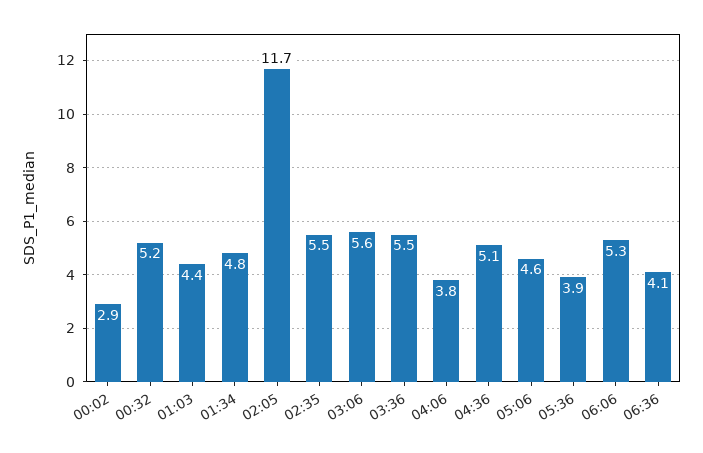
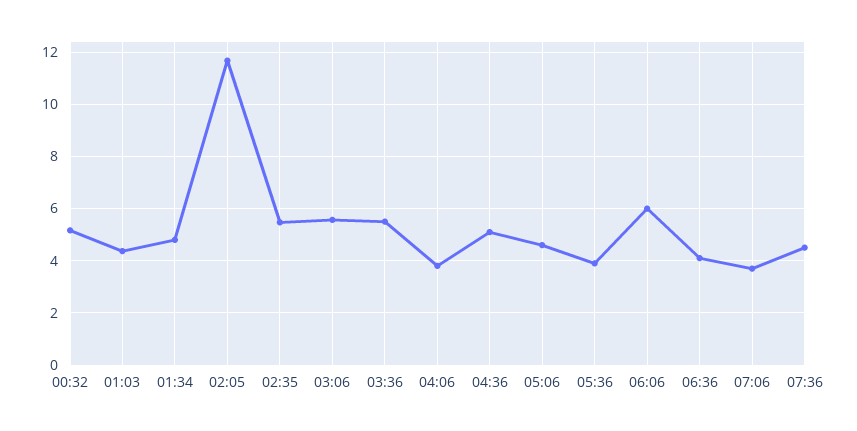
00:02: 2.9 -> none
06:06: 5.3 -> 6
07:06: none -> 3.75
07:36: none -> 4.5

